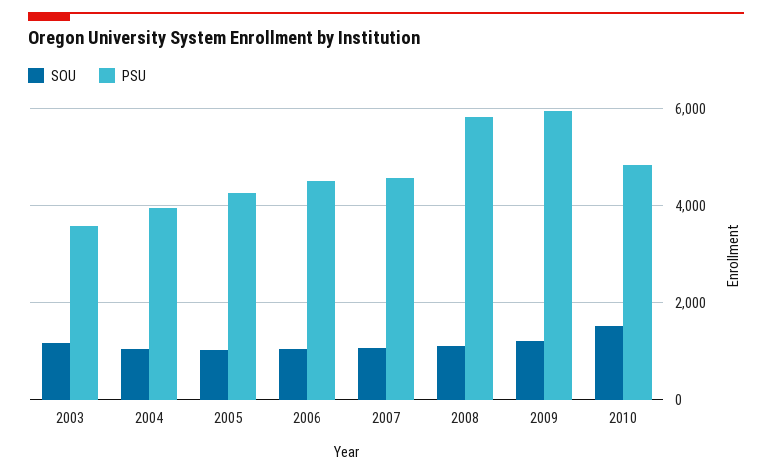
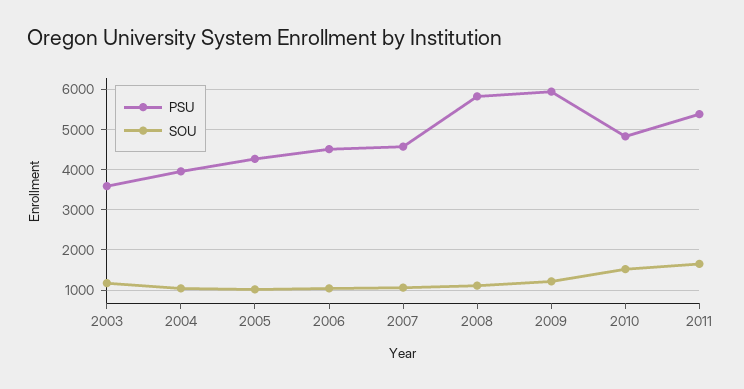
PSU, 2011: none -> 5400
SOU, 2011: none -> 1600

